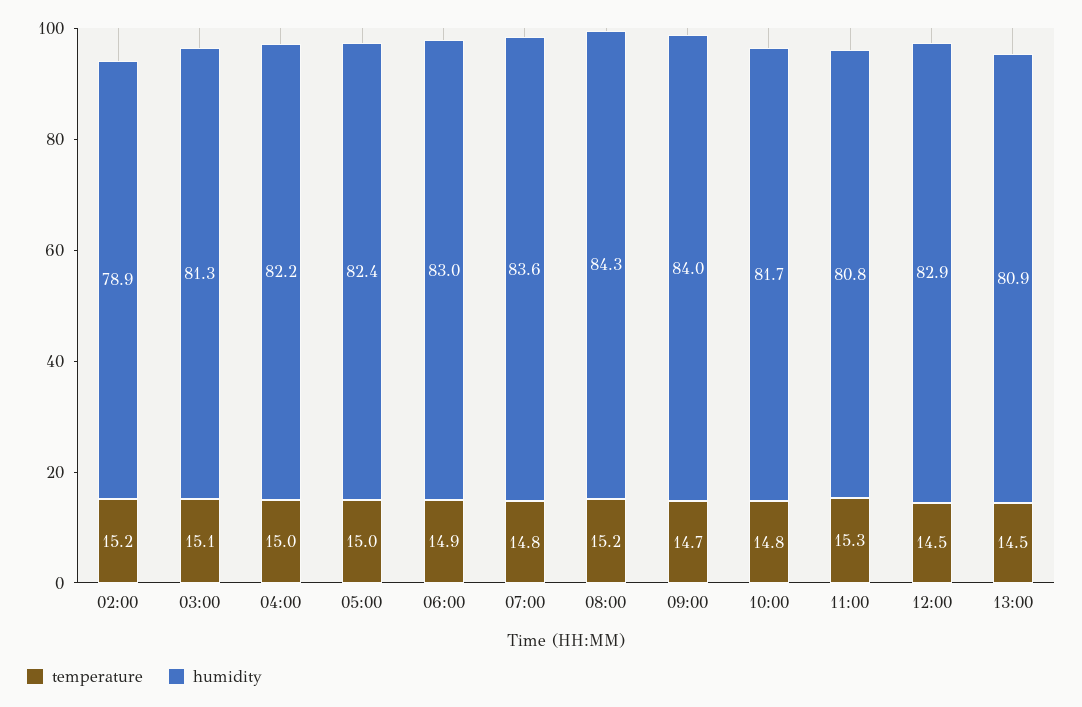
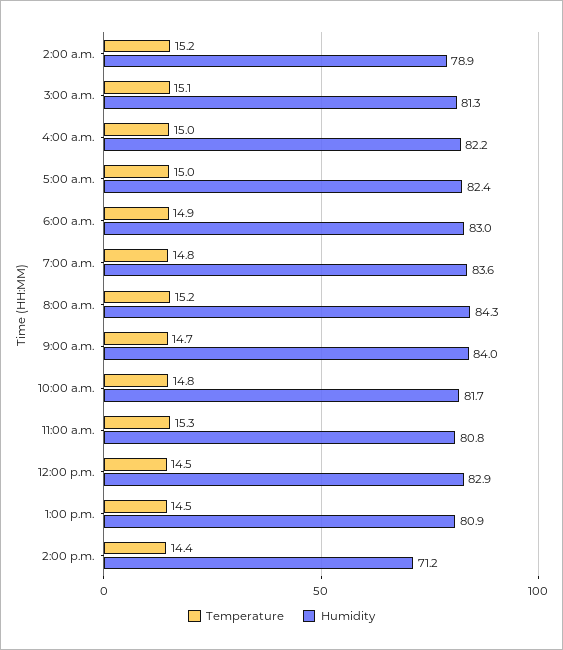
temperature, 2:00 p.m.: none -> 14.4
humidity, 2:00 p.m.: none -> 71.2

